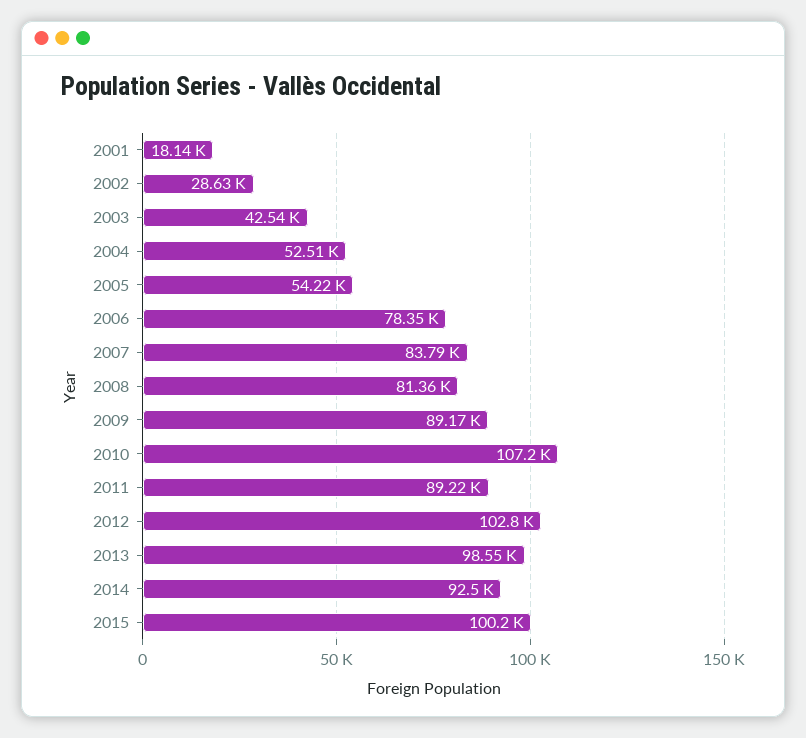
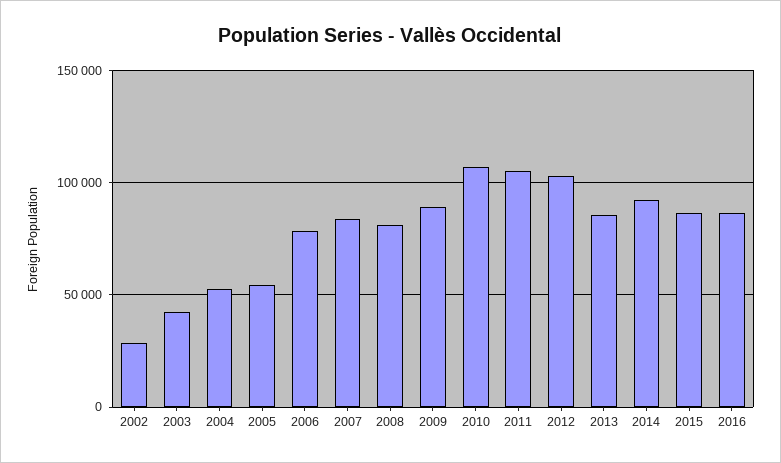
2001: 18140 -> none
2011: 89220 -> 105000
2013: 98550 -> 85000
2015: 100200 -> 85000
2016: none -> 85000

